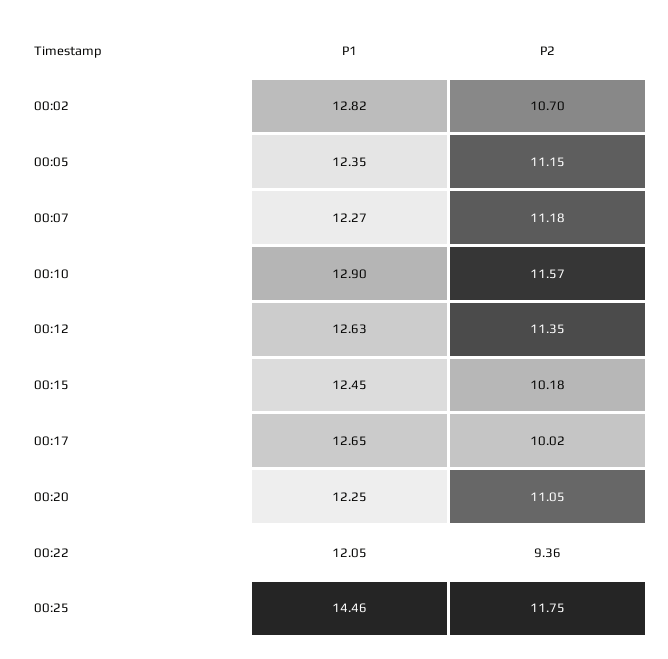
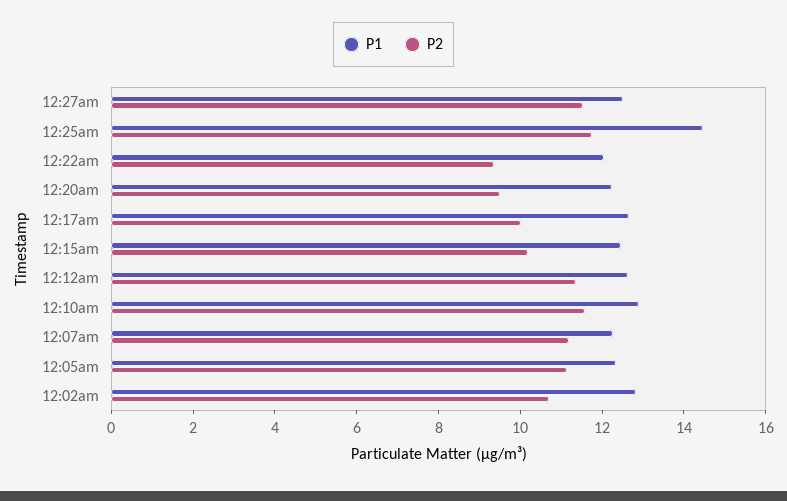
P2, 00:20: 11.05 -> 9.5
P1, 12:27am: none -> 12.5
P2, 12:27am: none -> 11.5

